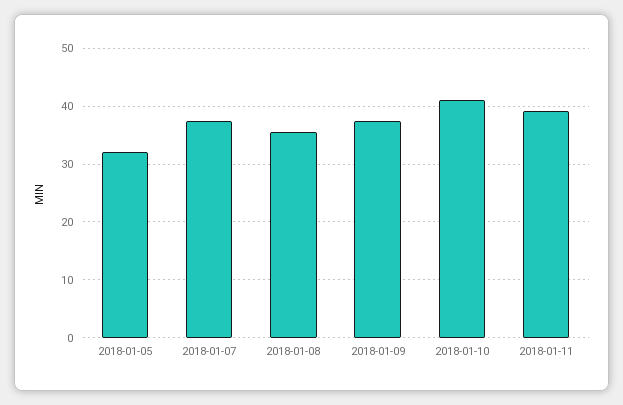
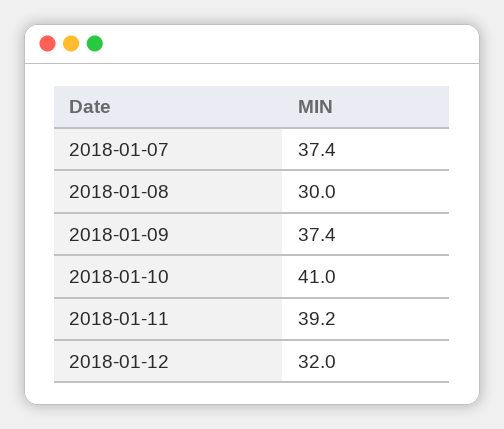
2018-01-05: 32 -> none
2018-01-08: 36 -> 30
2018-01-12: none -> 32

